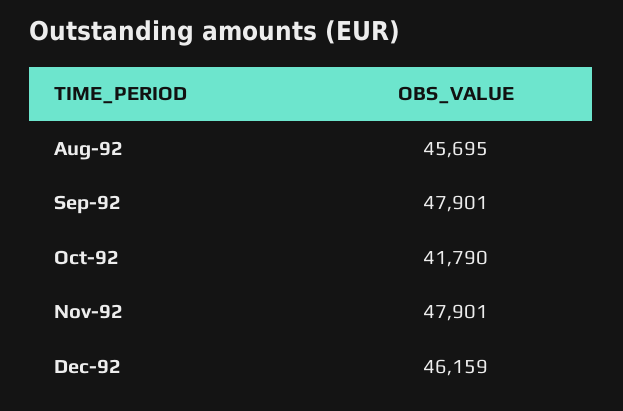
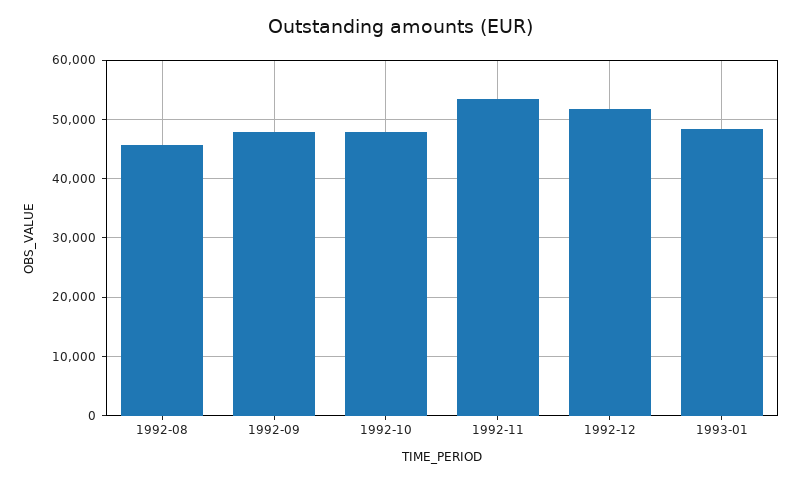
Oct-92: 41790 -> 48000
Nov-92: 47901 -> 54000
Dec-92: 46159 -> 52000
1993-01: none -> 48000

